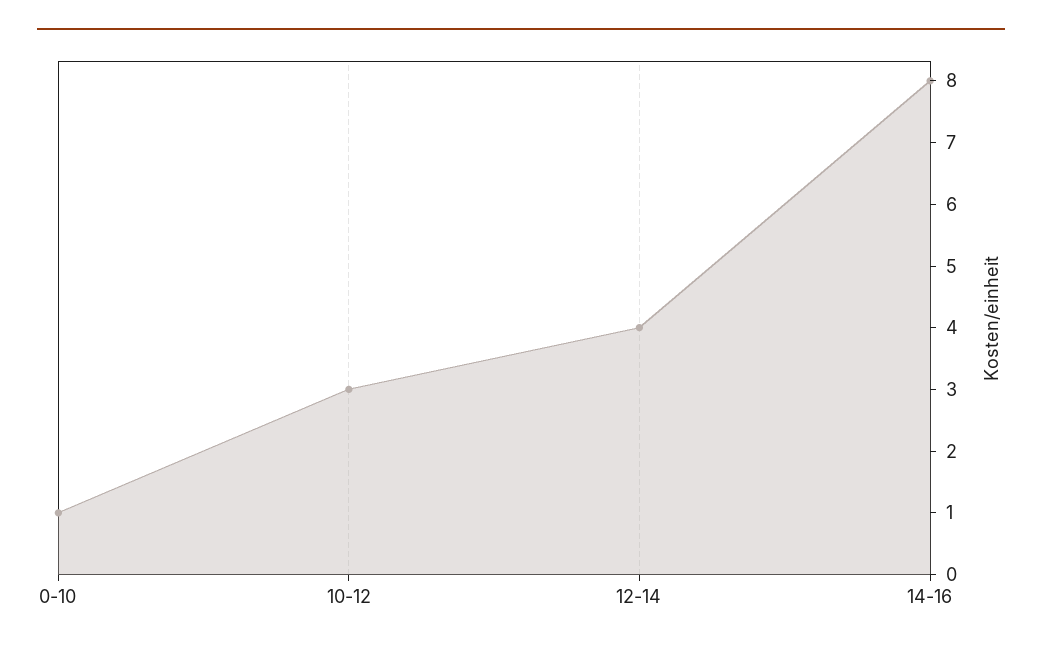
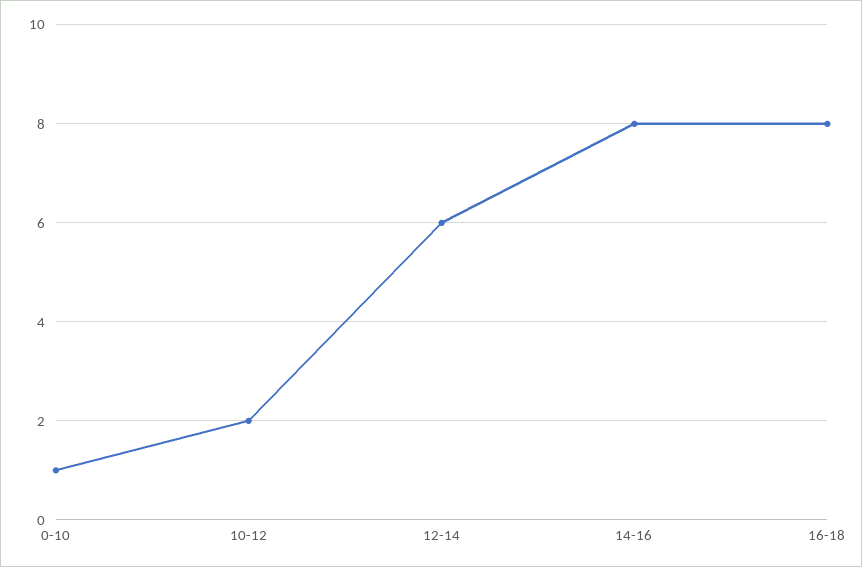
10-12: 3 -> 2
12-14: 4 -> 6
16-18: none -> 8

